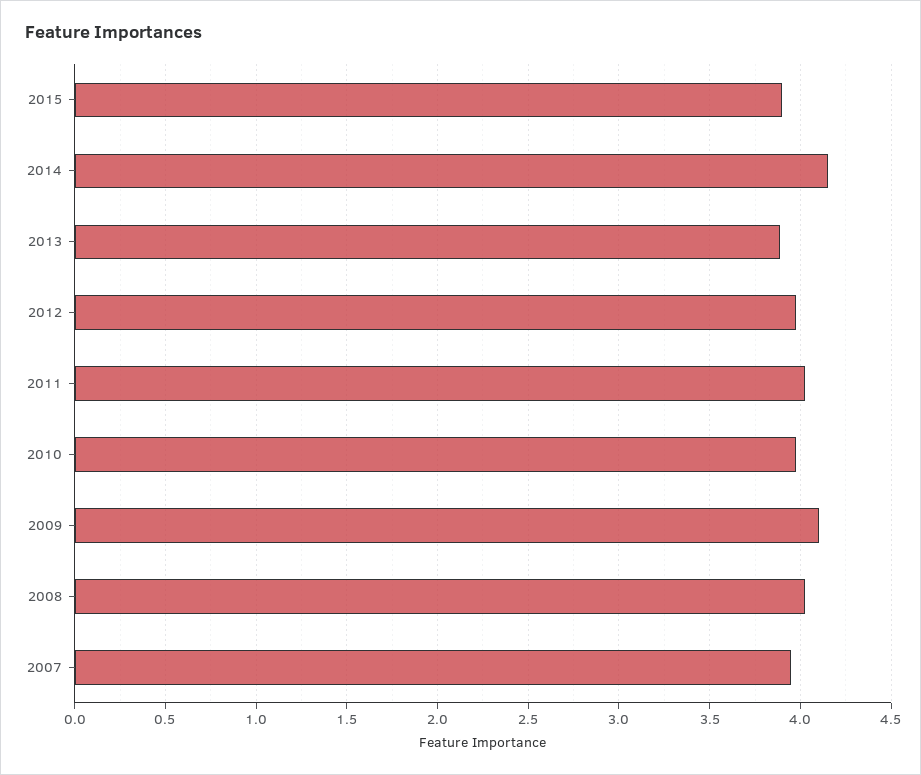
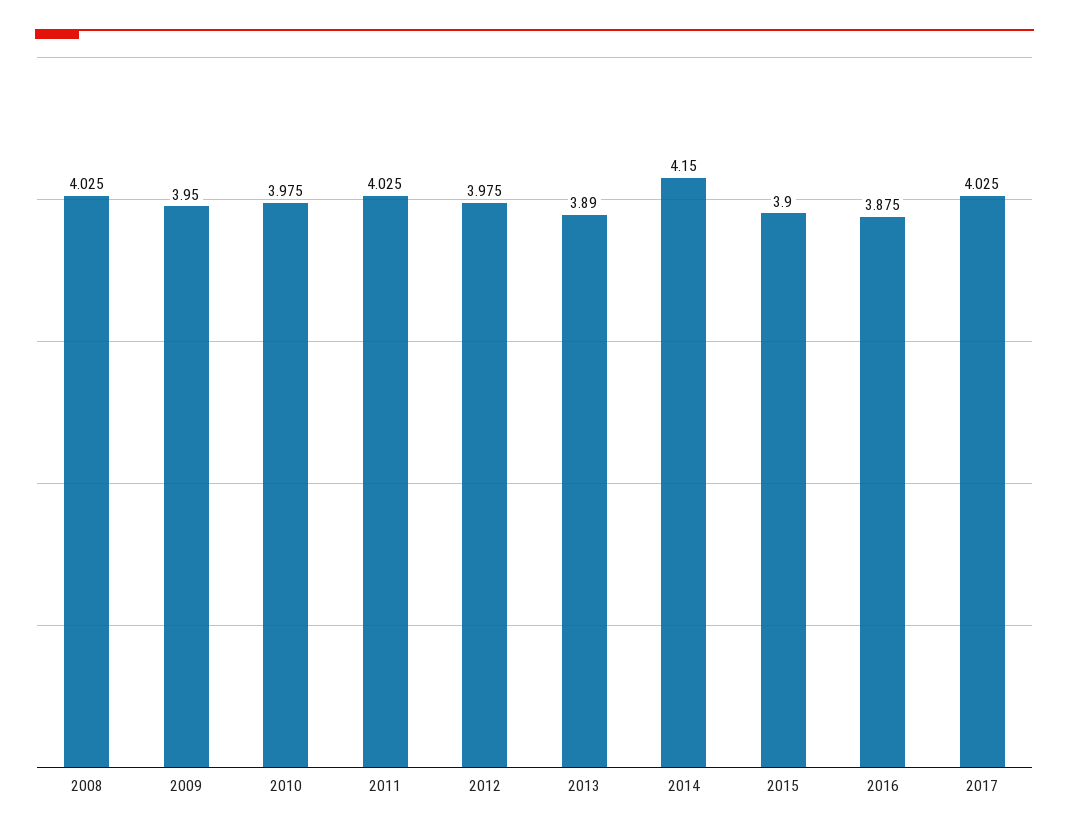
2009: 4.1 -> 3.95
2007: 3.95 -> none
2016: none -> 3.875
2017: none -> 4.025

